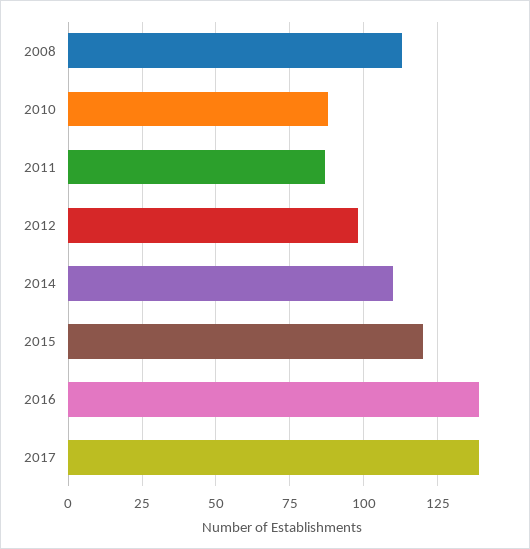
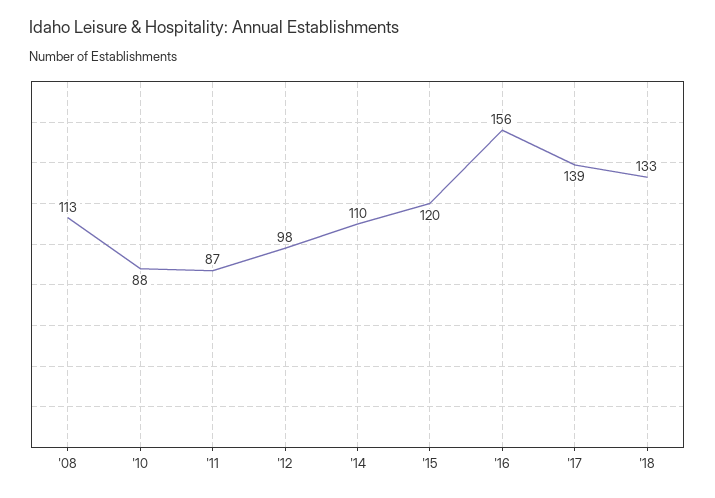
2016: 140 -> 156
'18: none -> 133

